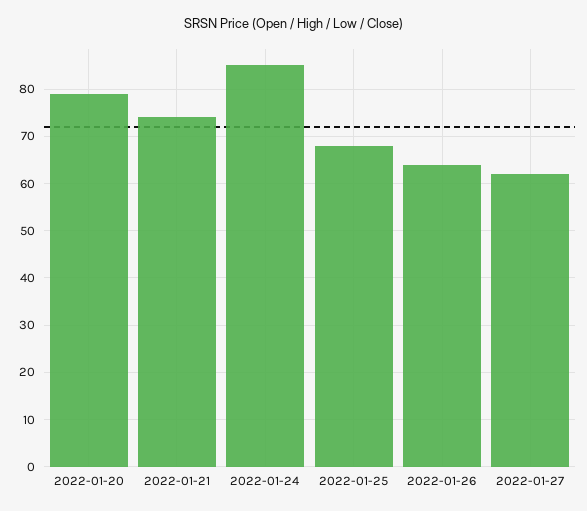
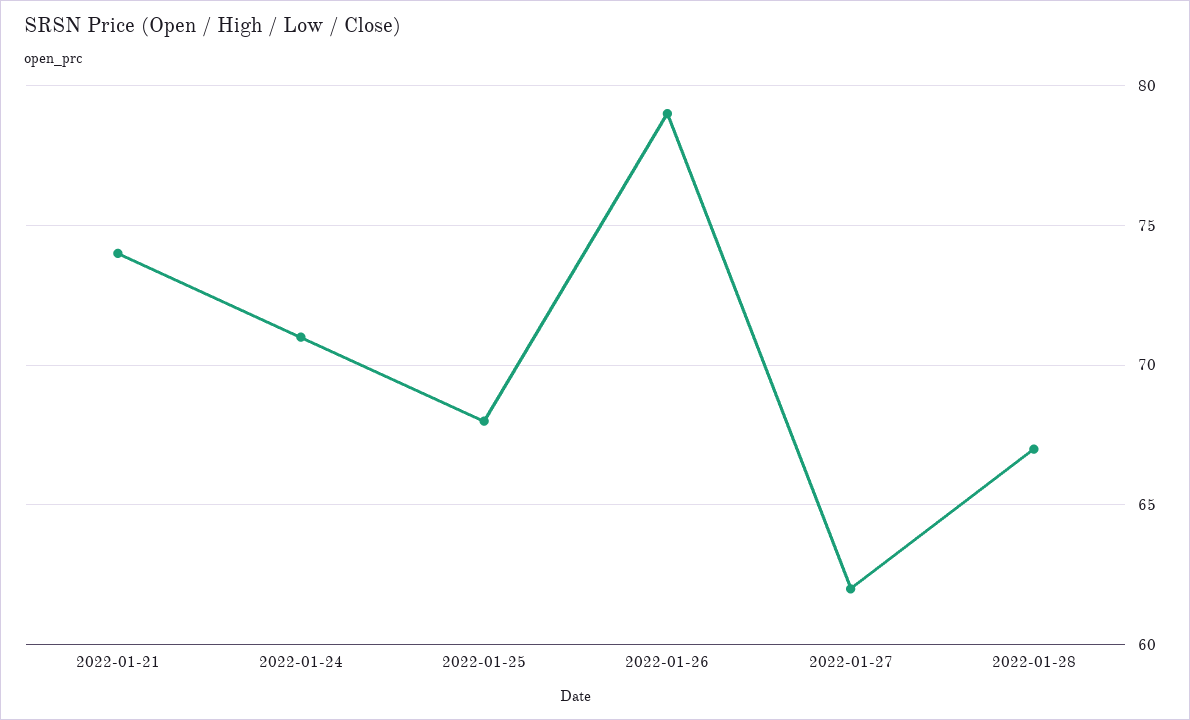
2022-01-20: 80 -> none
2022-01-24: 85 -> 71
2022-01-26: 65 -> 79
2022-01-28: none -> 67

